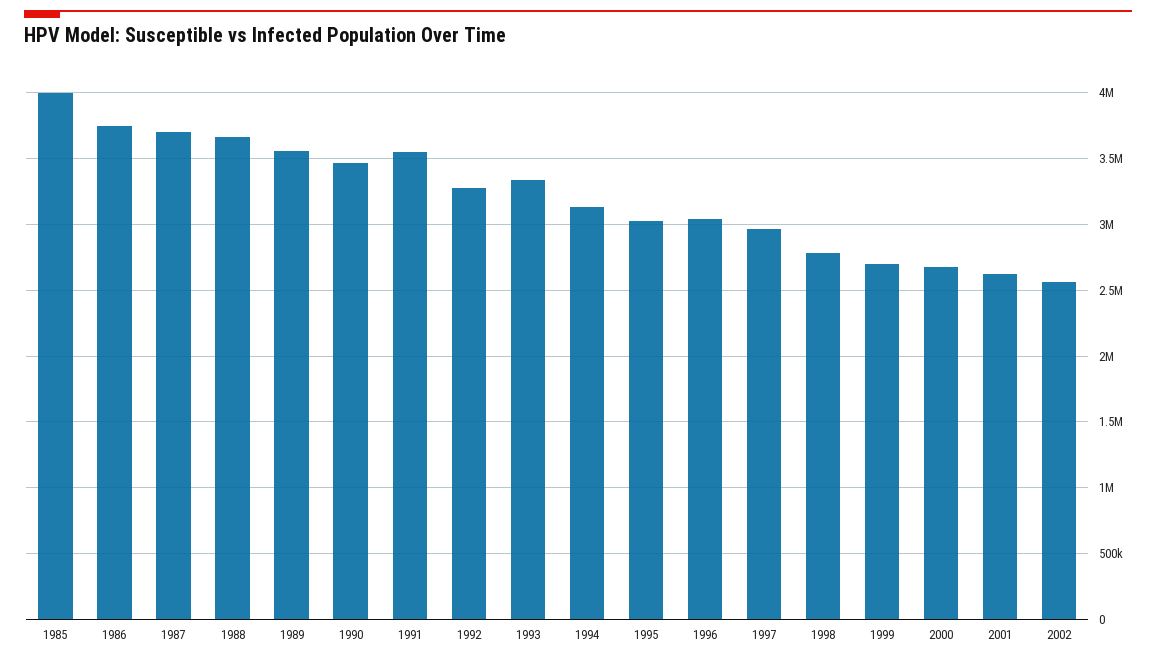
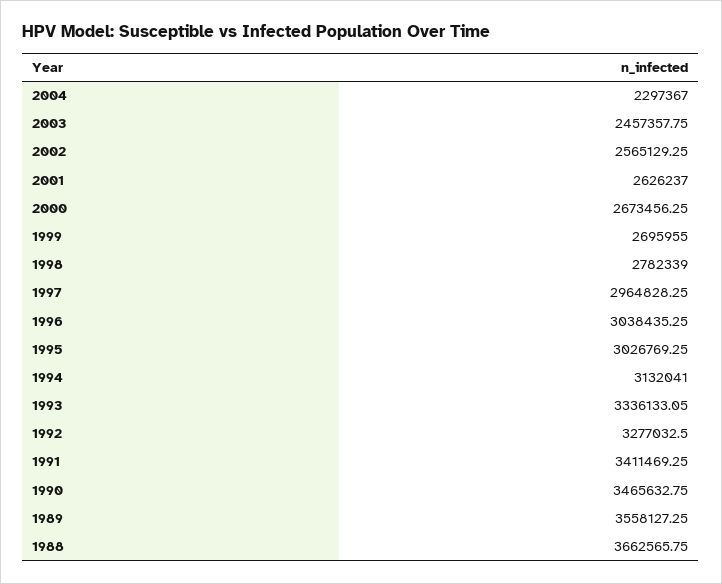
1985: 4000000 -> none
1986: 3750000 -> none
1987: 3700000 -> none
1991: 3550000 -> 3411469.25
2004: none -> 2297367
2003: none -> 2457357.75

